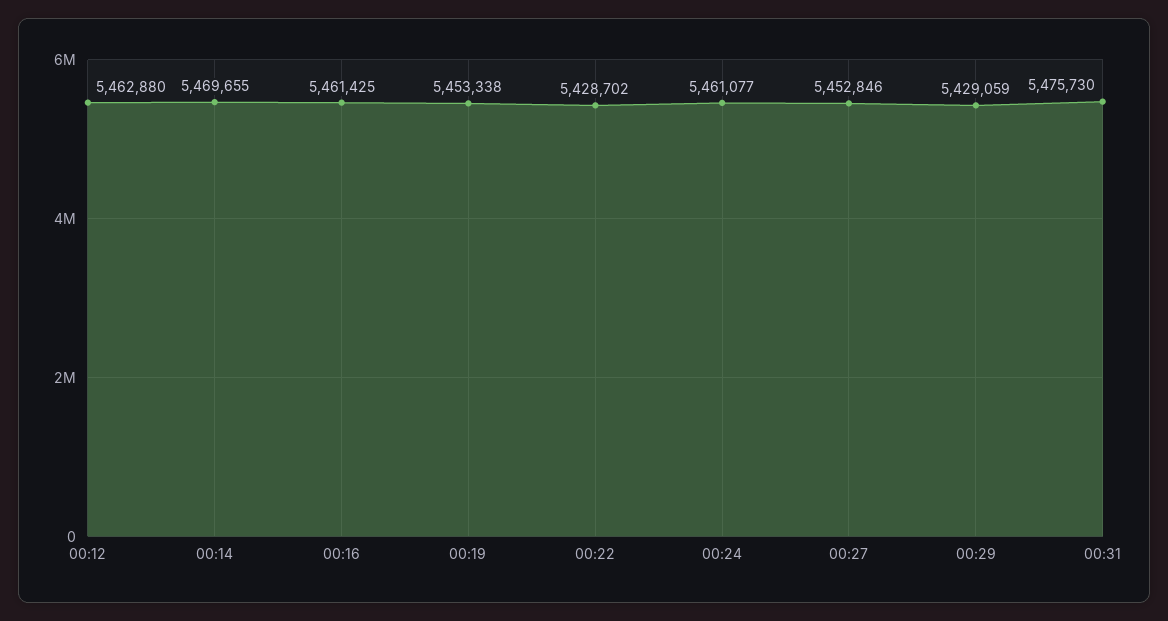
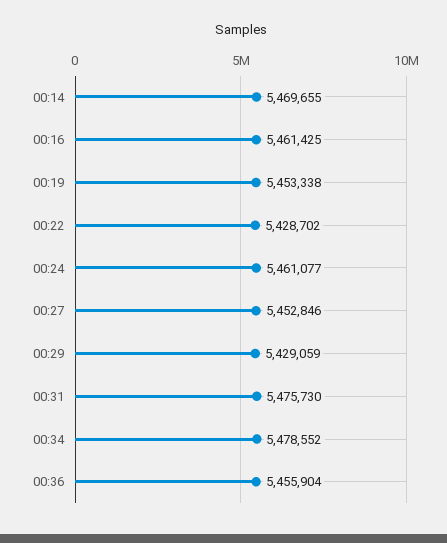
00:12: 5462880 -> none
00:34: none -> 5478552
00:36: none -> 5455904

